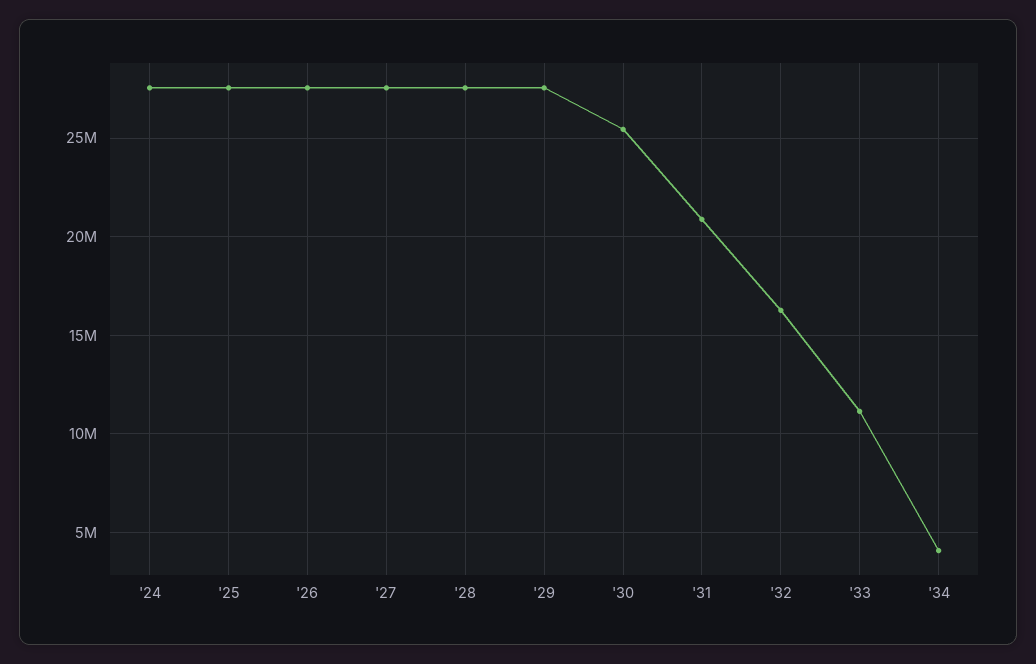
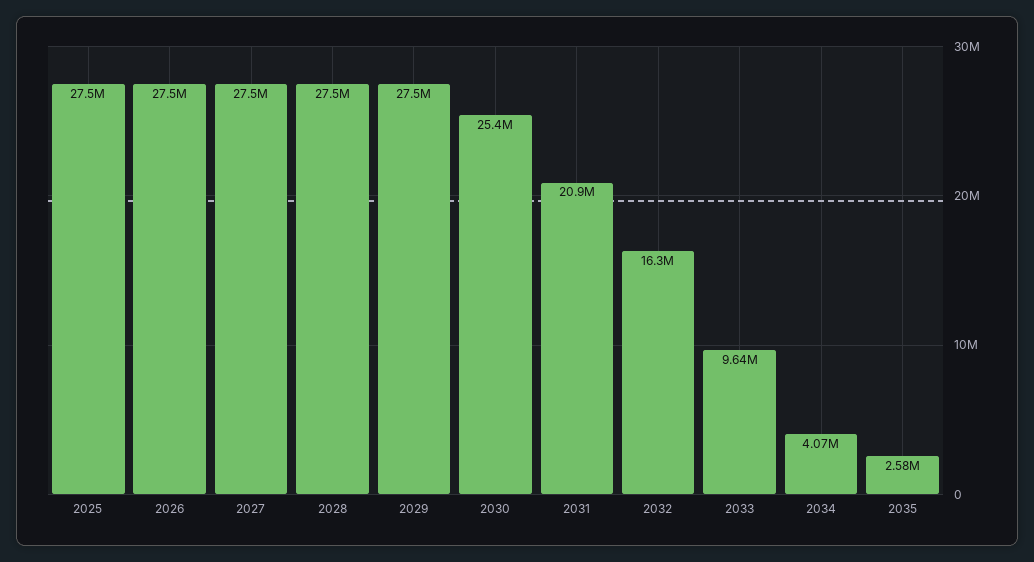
'24: 27500000 -> none
'33: 11000000 -> 9640000
2035: none -> 2580000

